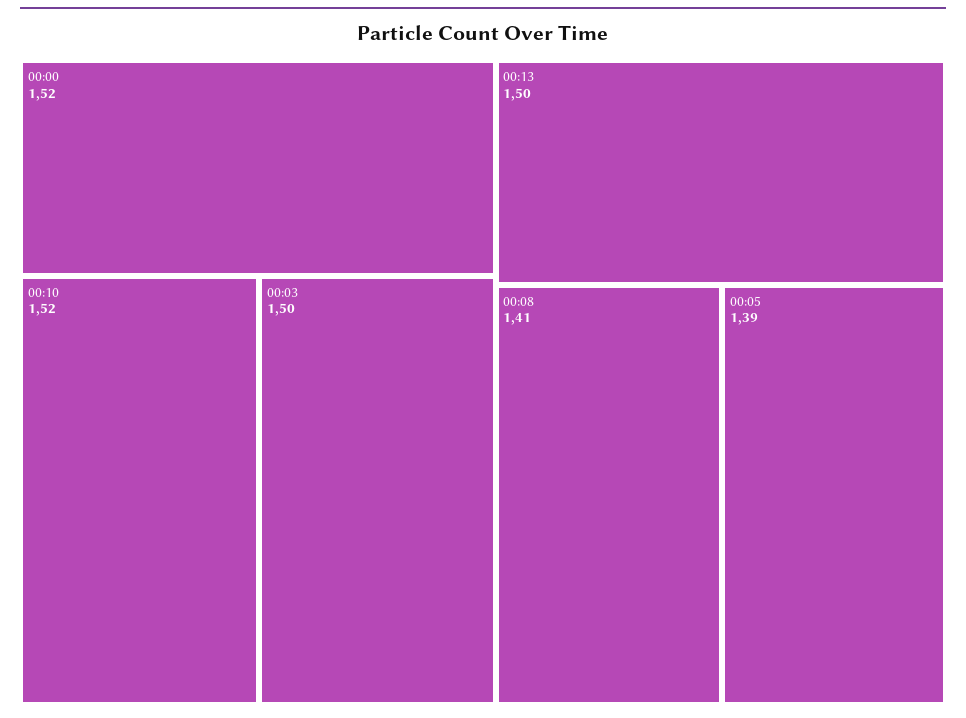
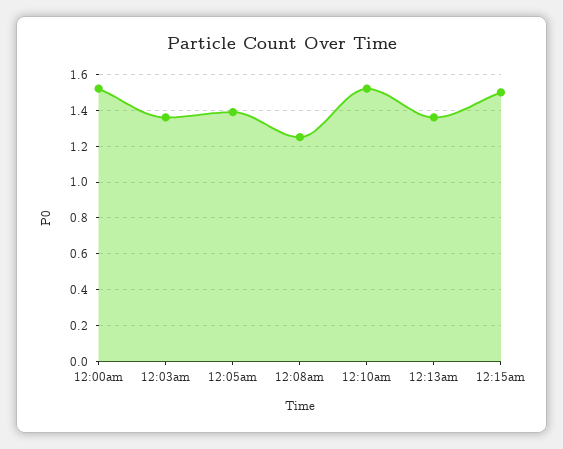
00:03: 1.5 -> 1.35
00:13: 1.5 -> 1.35
00:08: 1.41 -> 1.25
12:15am: none -> 1.5

